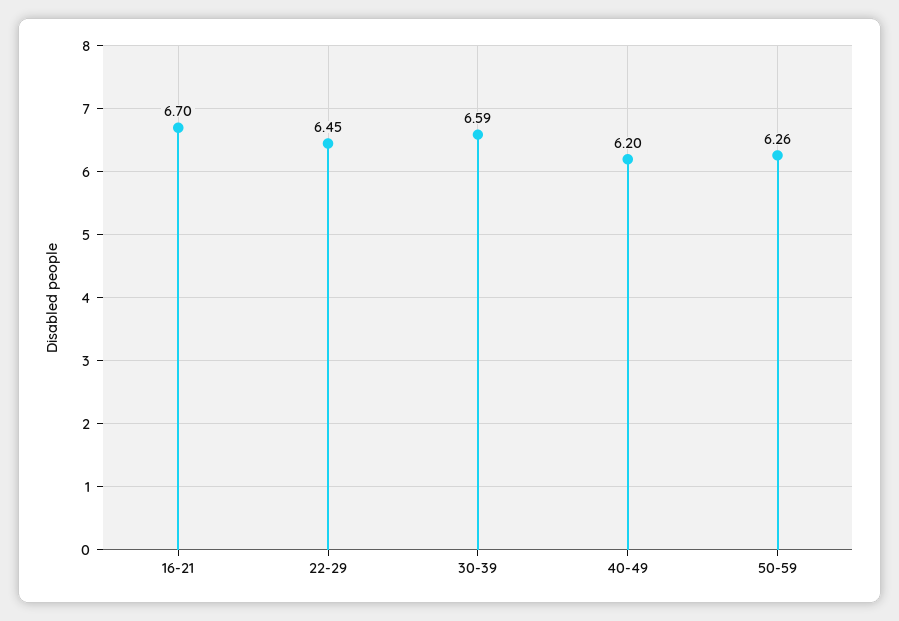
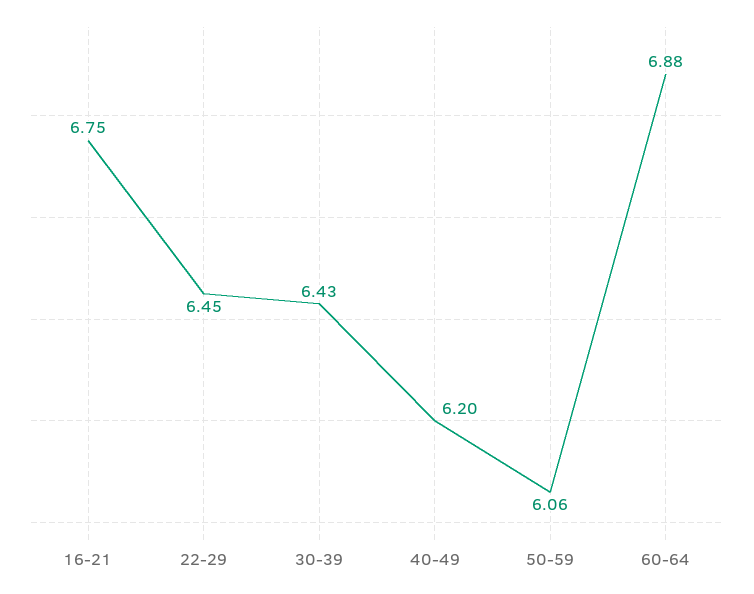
16-21: 6.7 -> 6.75
30-39: 6.59 -> 6.43
50-59: 6.26 -> 6.06
60-64: none -> 6.88

